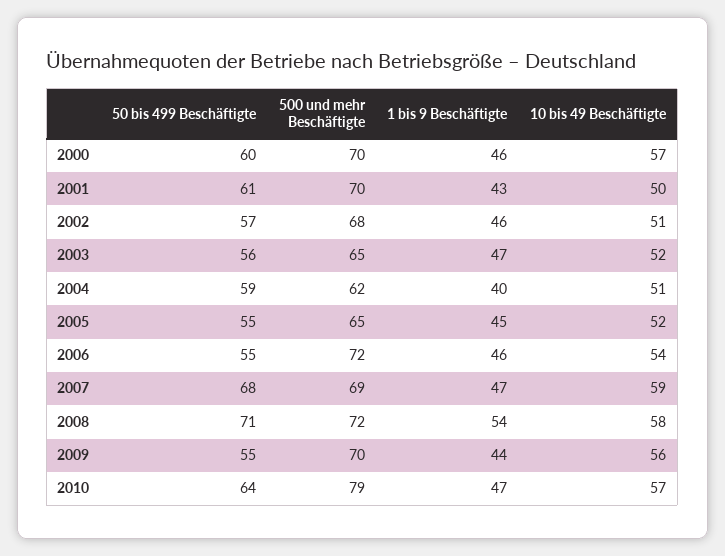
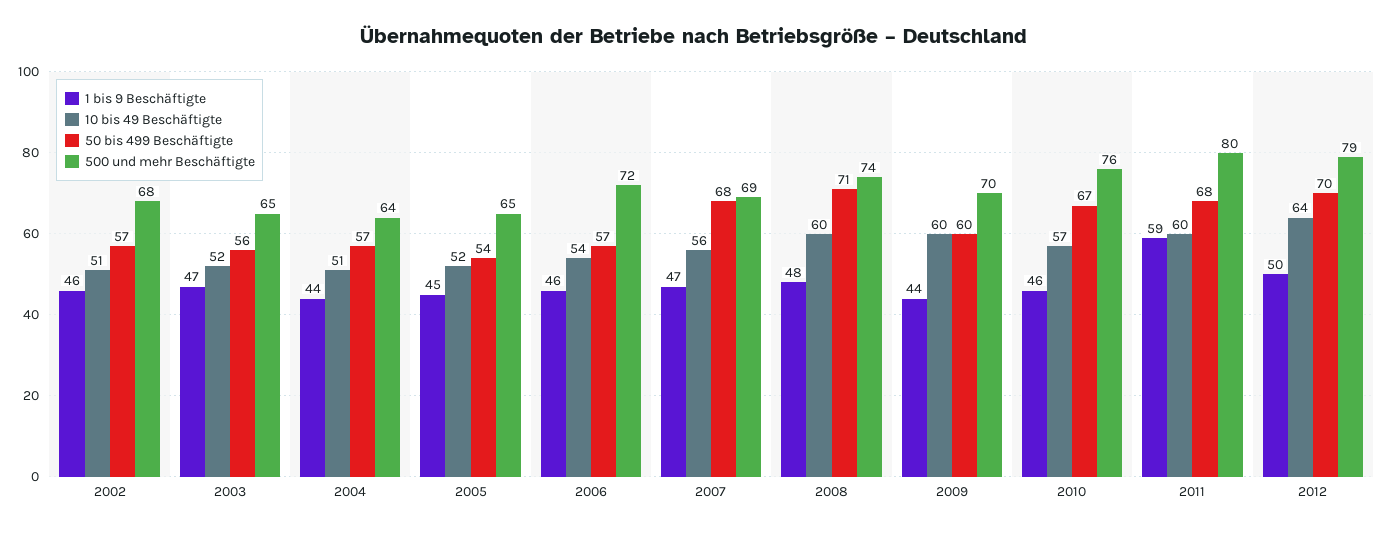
50 bis 499 Beschäftigte, 2000: 60 -> none
500 und mehr Beschäftigte, 2000: 70 -> none
1 bis 9 Beschäftigte, 2000: 46 -> none
10 bis 49 Beschäftigte, 2000: 57 -> none
50 bis 499 Beschäftigte, 2001: 61 -> none
500 und mehr Beschäftigte, 2001: 70 -> none
1 bis 9 Beschäftigte, 2001: 43 -> none
10 bis 49 Beschäftigte, 2001: 50 -> none
50 bis 499 Beschäftigte, 2004: 59 -> 57
500 und mehr Beschäftigte, 2004: 62 -> 64
1 bis 9 Beschäftigte, 2004: 40 -> 44
50 bis 499 Beschäftigte, 2005: 55 -> 54
50 bis 499 Beschäftigte, 2006: 55 -> 57
10 bis 49 Beschäftigte, 2007: 59 -> 56
500 und mehr Beschäftigte, 2008: 72 -> 74
1 bis 9 Beschäftigte, 2008: 54 -> 48
10 bis 49 Beschäftigte, 2008: 58 -> 60
50 bis 499 Beschäftigte, 2009: 55 -> 60
10 bis 49 Beschäftigte, 2009: 56 -> 60
50 bis 499 Beschäftigte, 2010: 64 -> 67
500 und mehr Beschäftigte, 2010: 79 -> 76
1 bis 9 Beschäftigte, 2010: 47 -> 46
1 bis 9 Beschäftigte, 2011: none -> 59
10 bis 49 Beschäftigte, 2011: none -> 60
50 bis 499 Beschäftigte, 2011: none -> 68
500 und mehr Beschäftigte, 2011: none -> 80
1 bis 9 Beschäftigte, 2012: none -> 50
10 bis 49 Beschäftigte, 2012: none -> 64
50 bis 499 Beschäftigte, 2012: none -> 70
500 und mehr Beschäftigte, 2012: none -> 79

